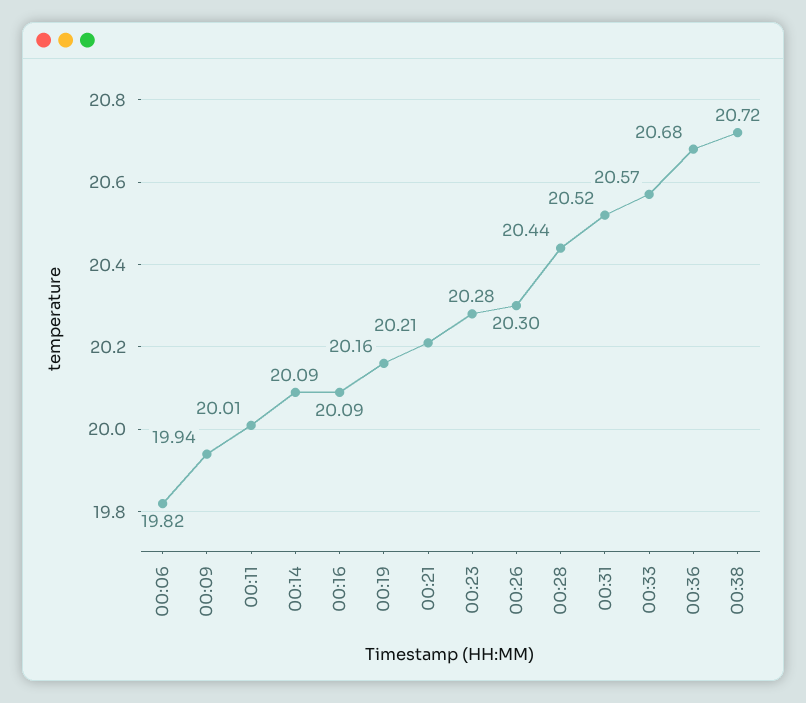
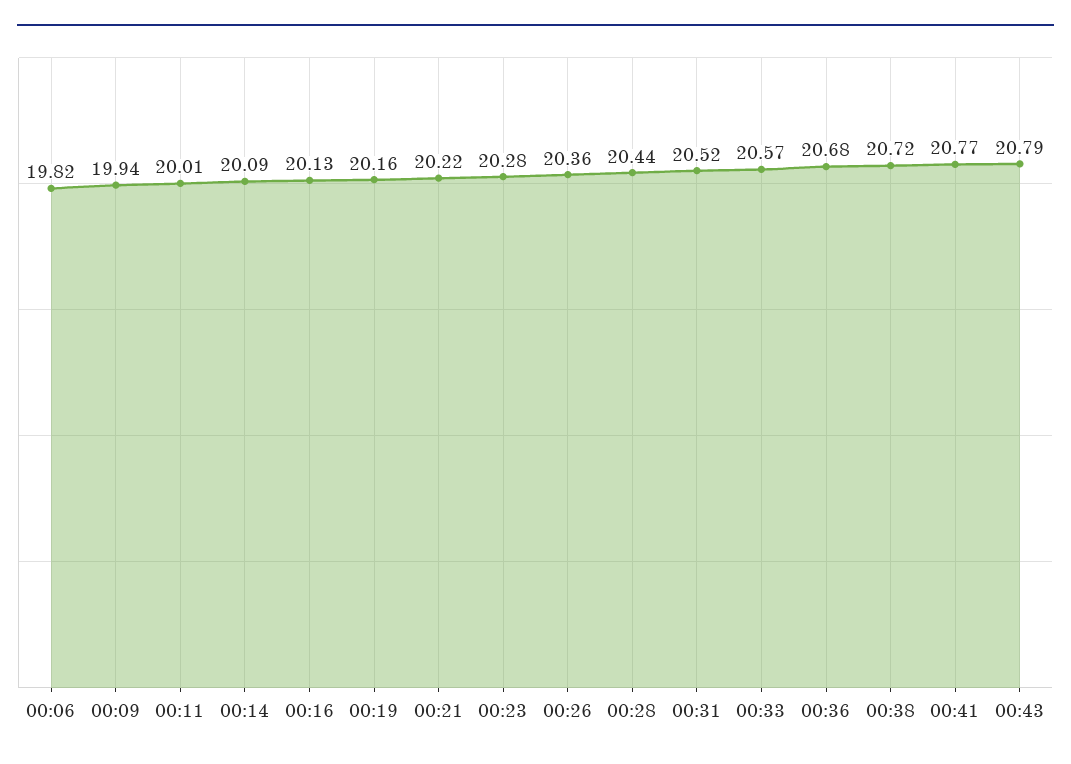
00:16: 20.09 -> 20.13
00:21: 20.21 -> 20.22
00:26: 20.3 -> 20.36
00:41: none -> 20.77
00:43: none -> 20.79

